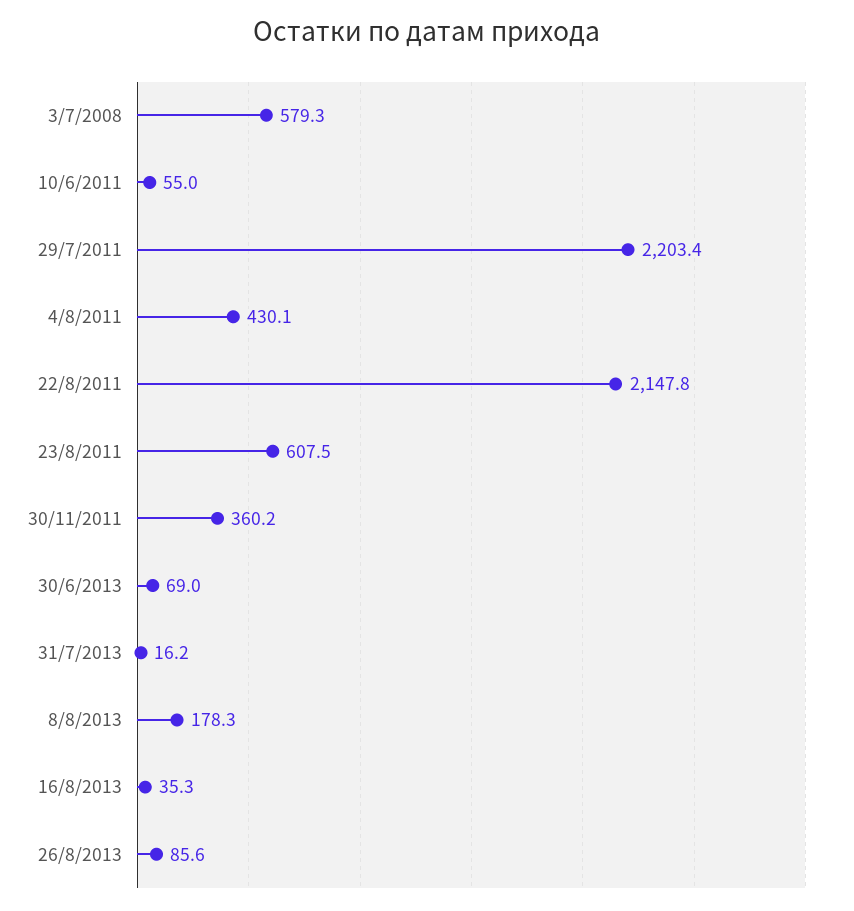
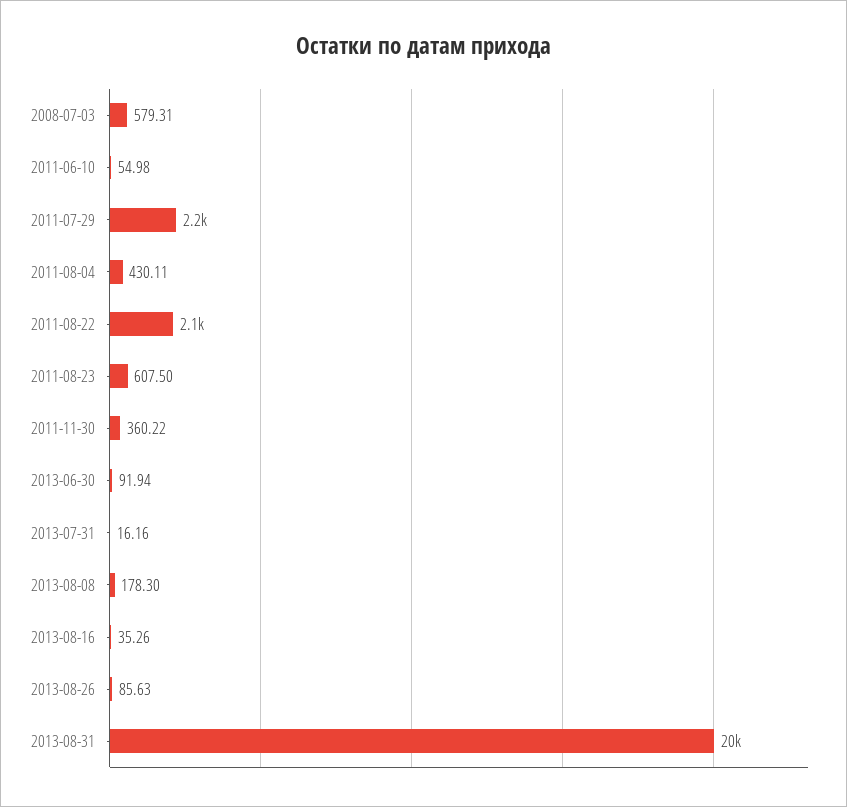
30/6/2013: 69 -> 91.94
2013-08-31: none -> 20000

